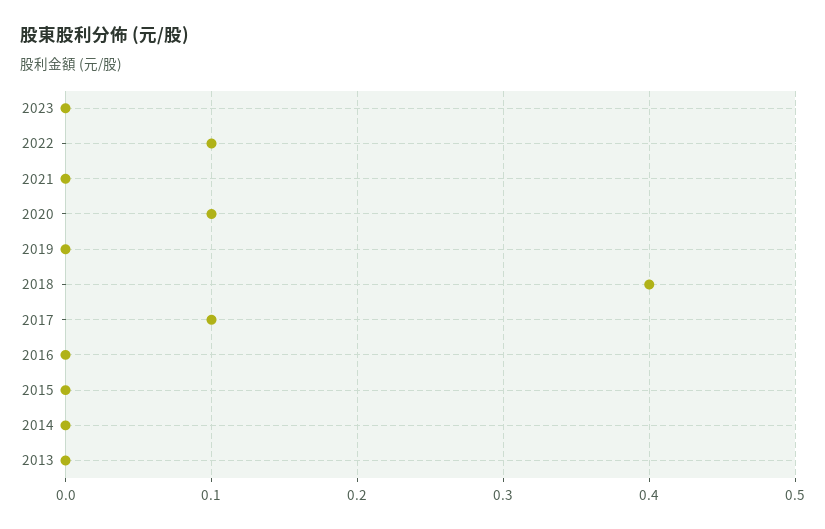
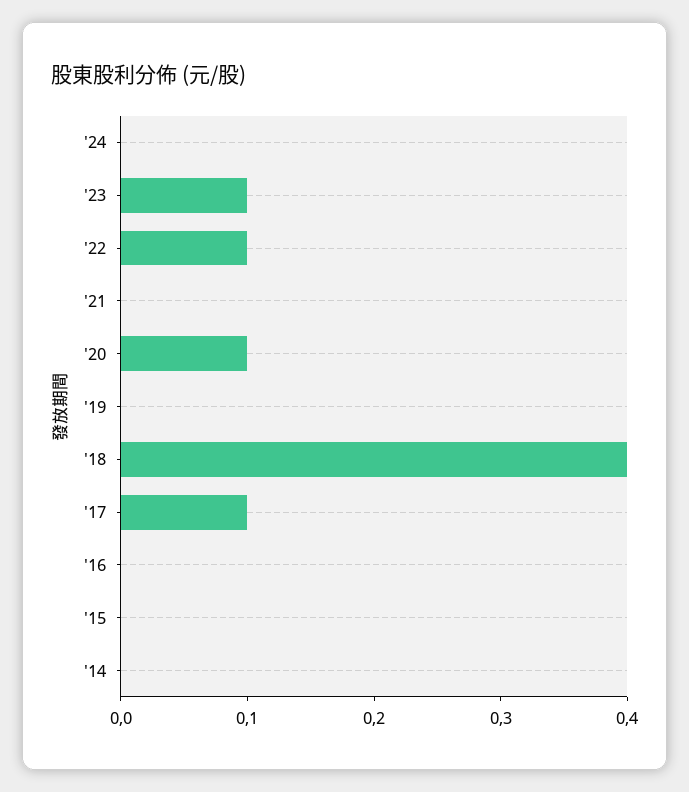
2023: 0 -> 0.1
2013: 0 -> none
'24: none -> 0

